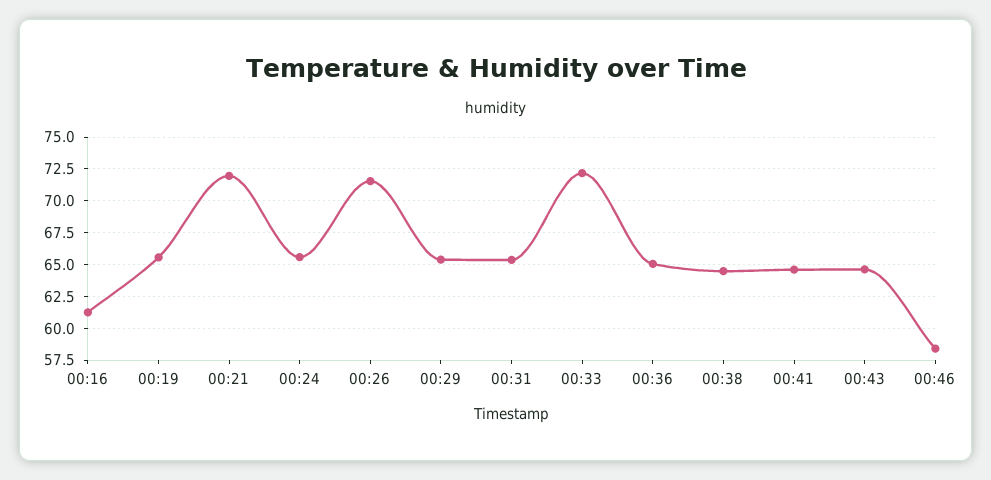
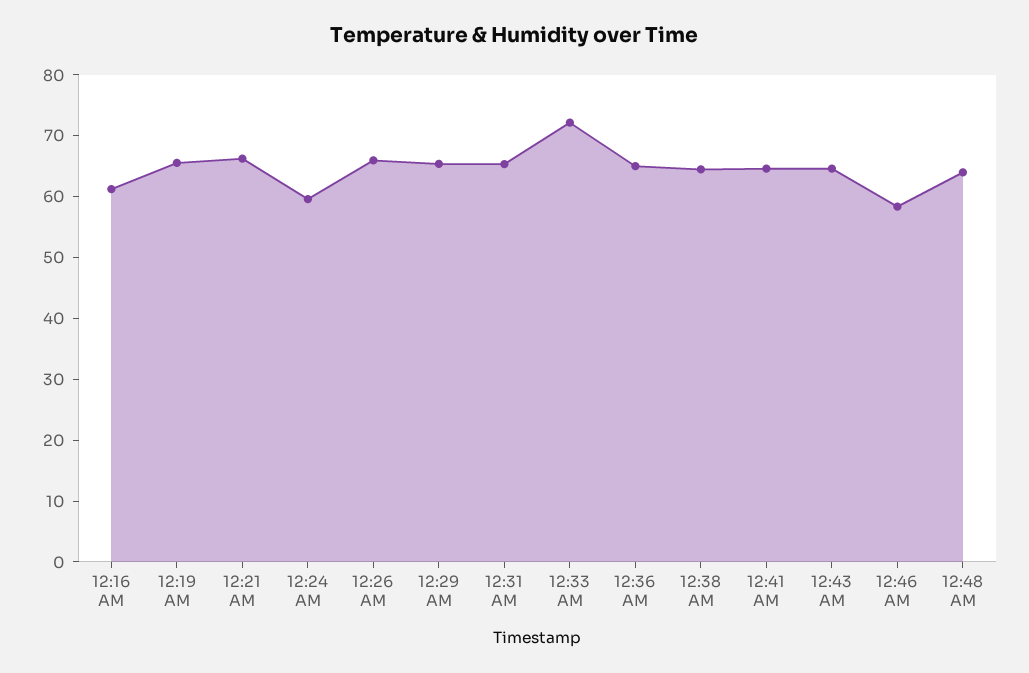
00:21: 72 -> 66
00:24: 65.5 -> 60
00:26: 71.5 -> 66
12:48 AM: none -> 64

